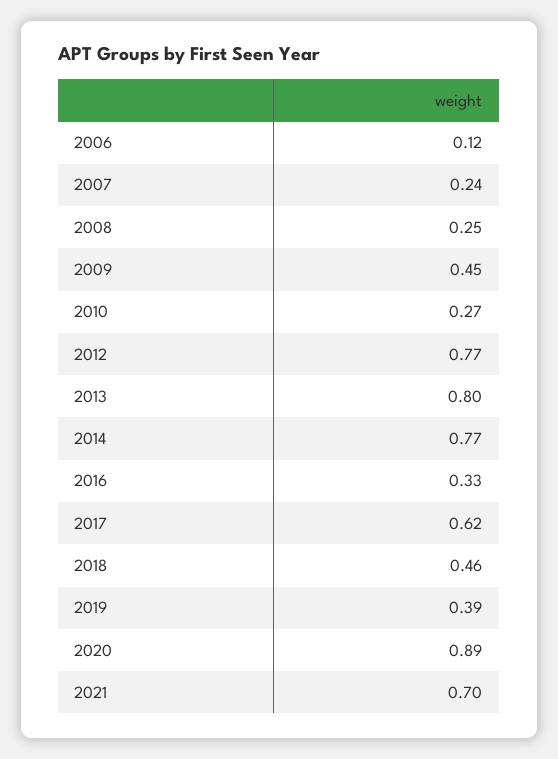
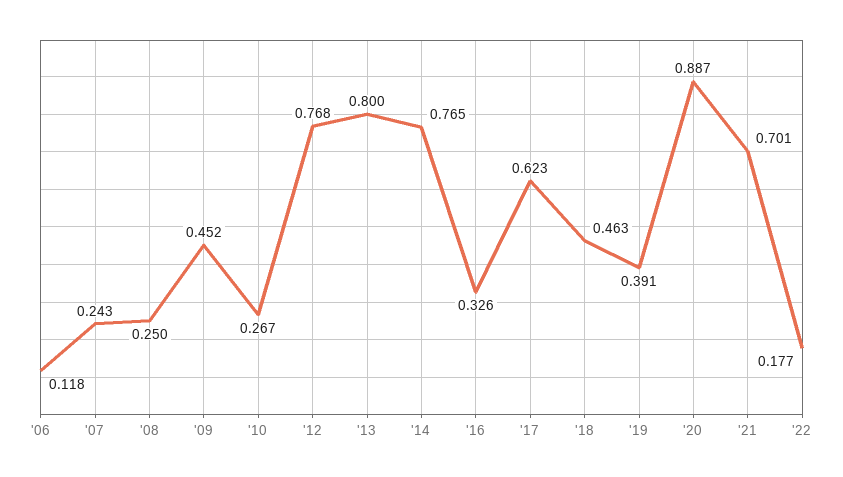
'22: none -> 0.177

